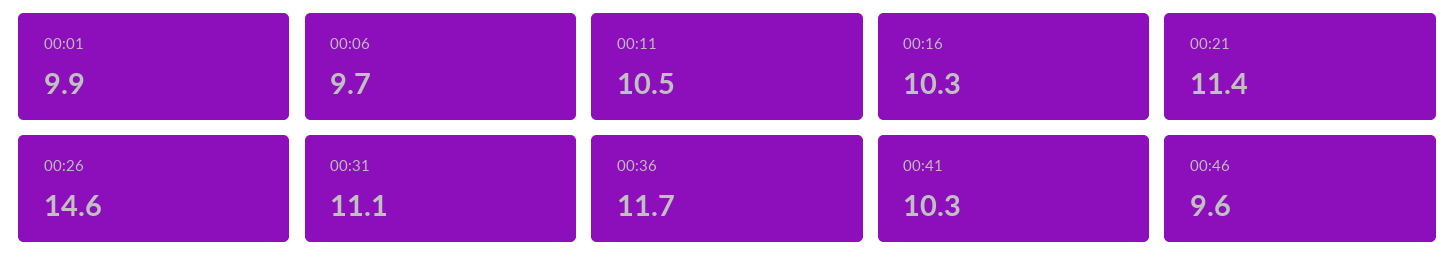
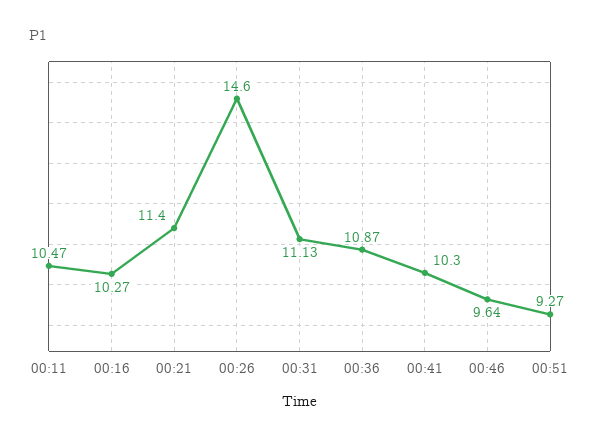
00:01: 9.9 -> none
00:06: 9.7 -> none
00:36: 11.7 -> 10.87
00:51: none -> 9.27

